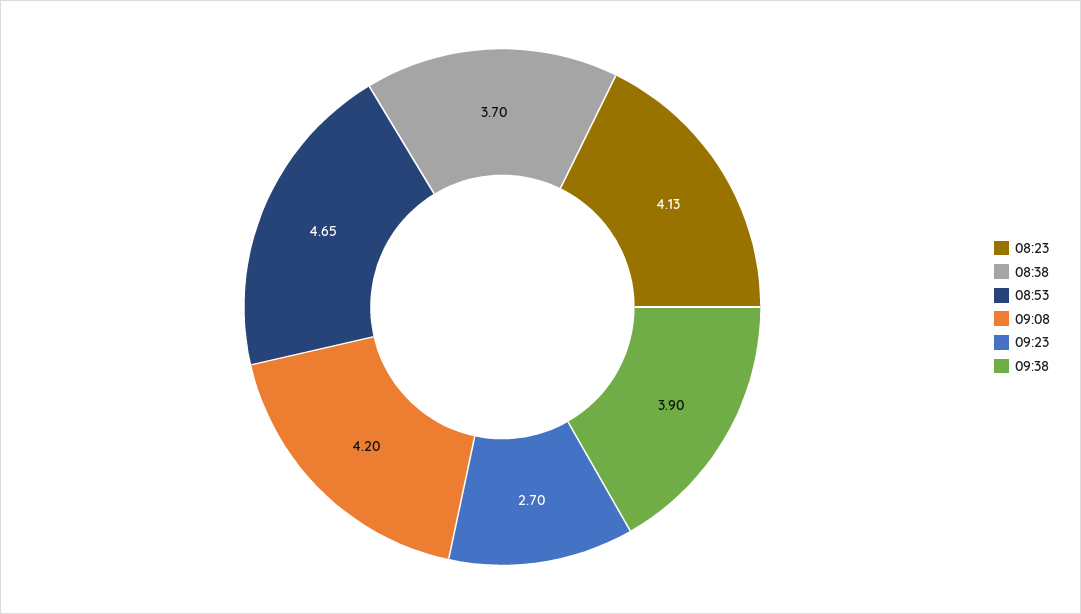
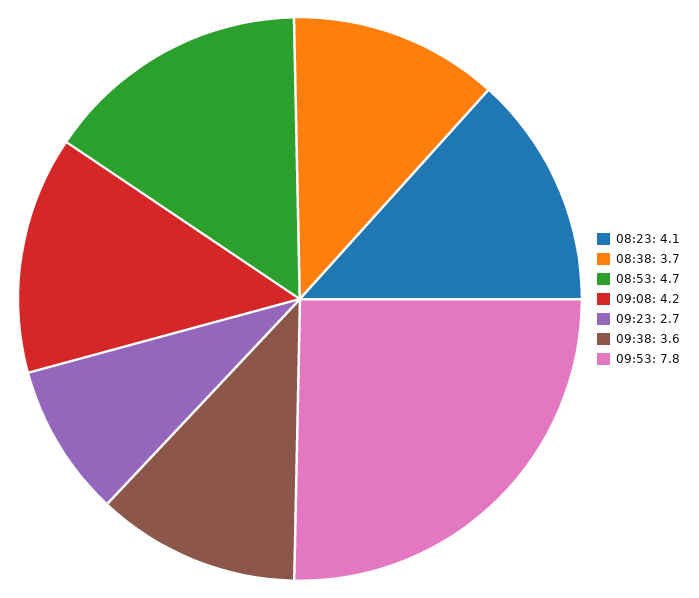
09:38: 3.9 -> 3.6
09:53: none -> 7.8

